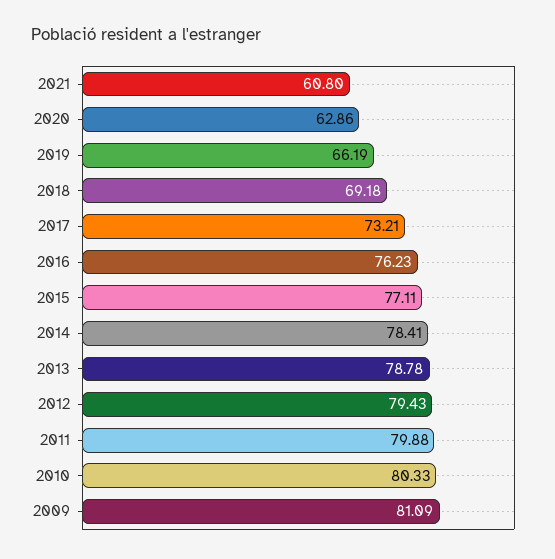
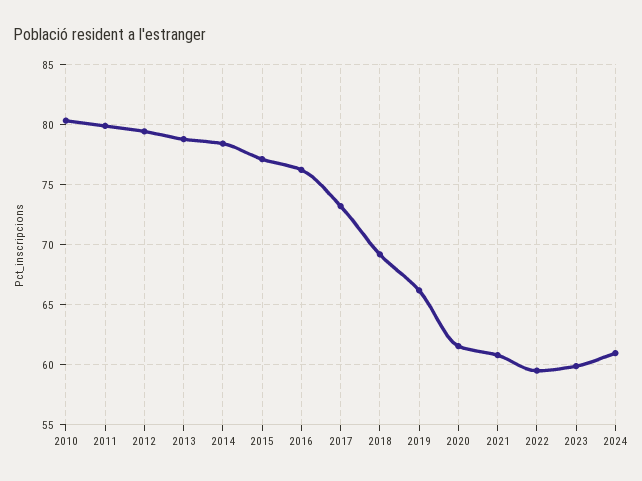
2020: 62.86 -> 61.5
2009: 81.09 -> none
2022: none -> 59.5
2023: none -> 60
2024: none -> 61

